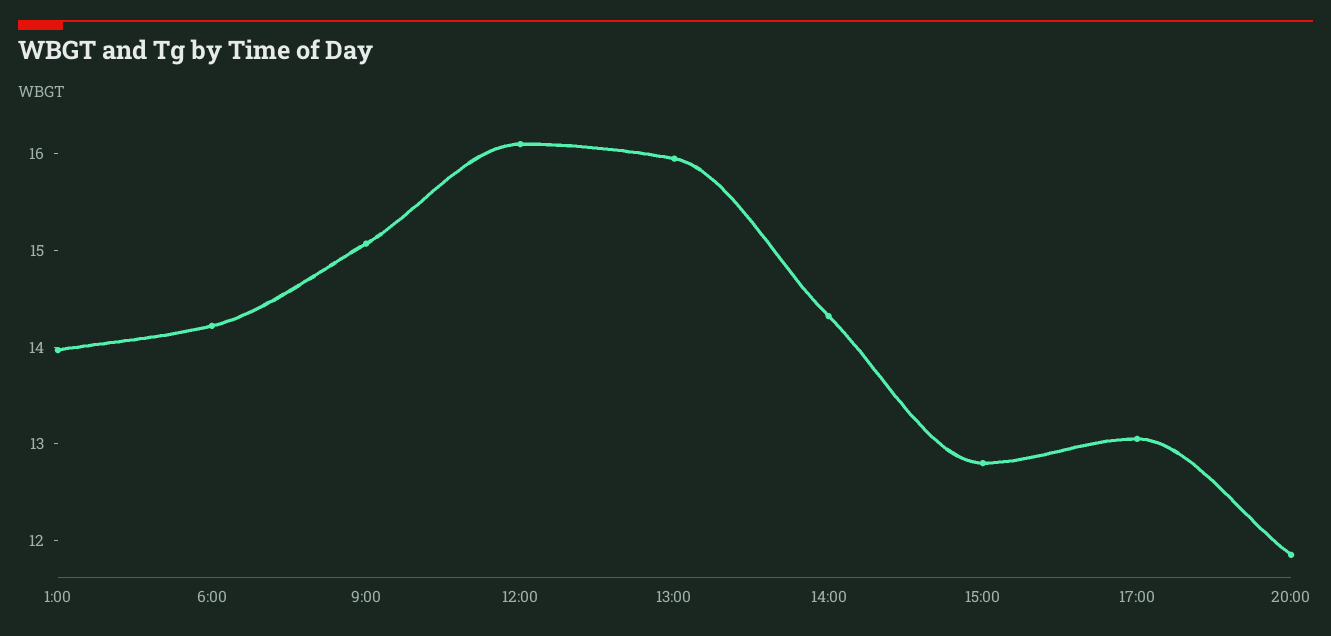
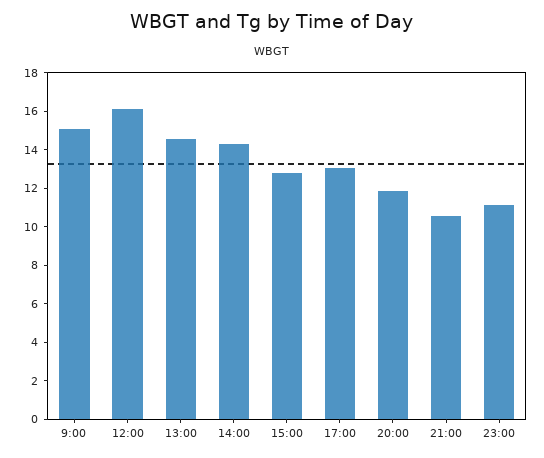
1:00: 14 -> none
6:00: 14.2 -> none
13:00: 16 -> 14.5
21:00: none -> 10.5
23:00: none -> 11

